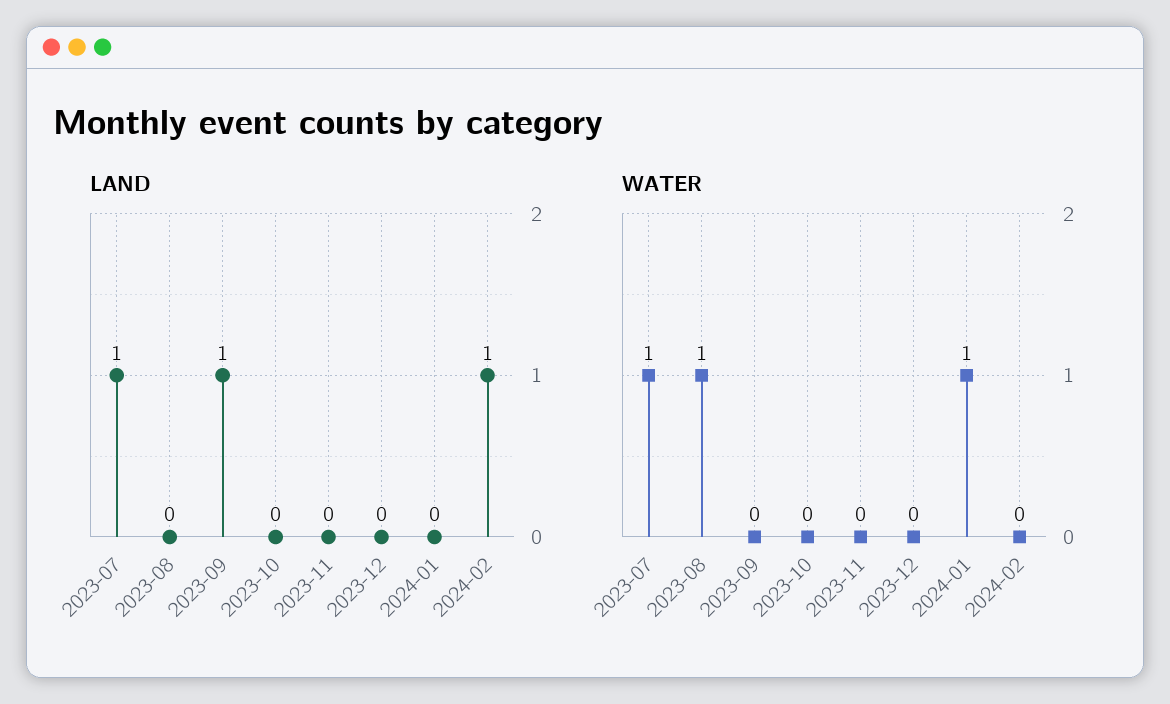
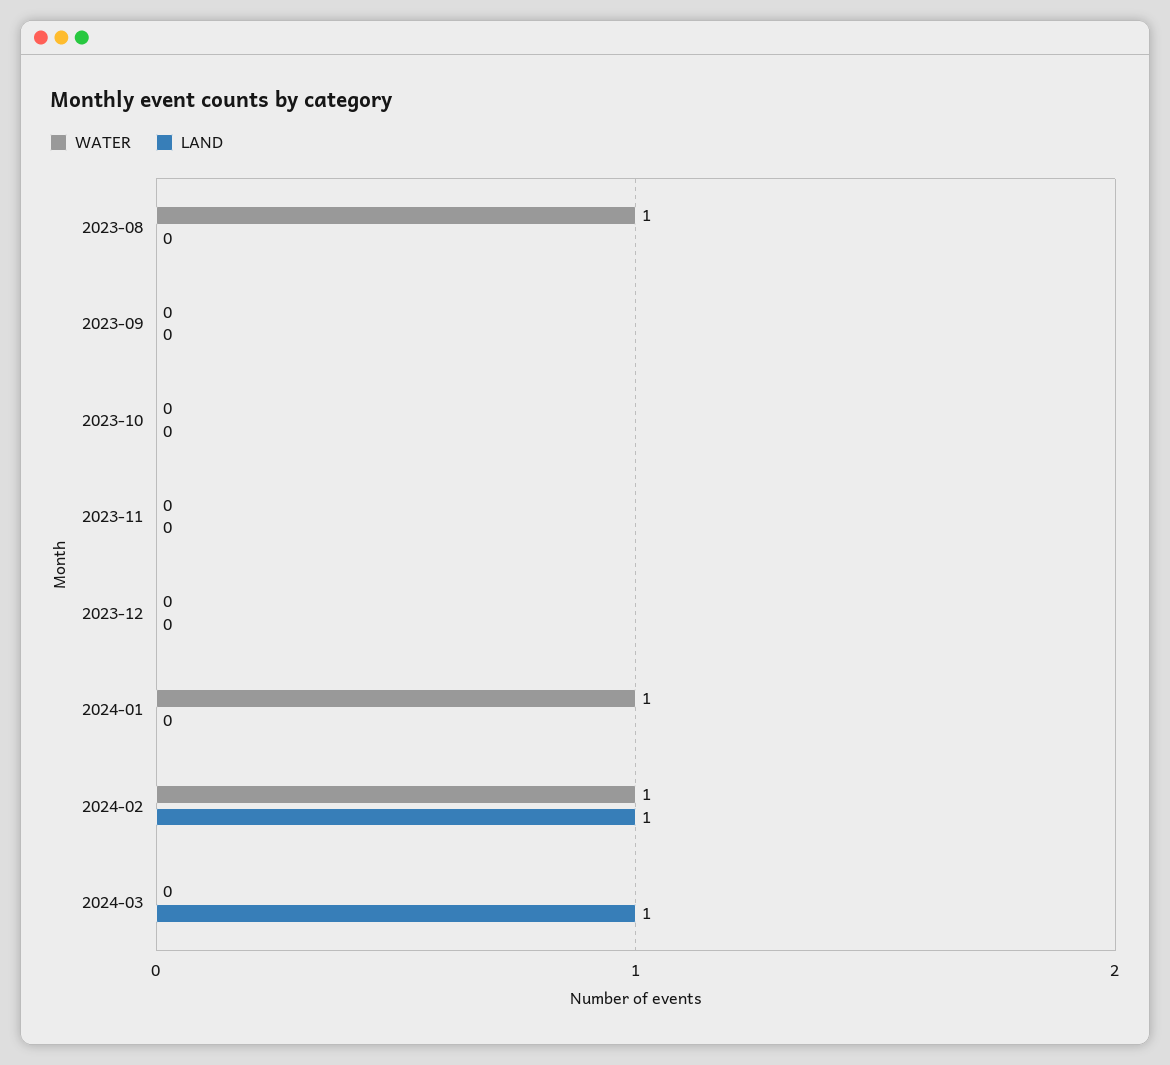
LAND, 2023-07: 1 -> none
LAND, 2023-09: 1 -> 0
WATER, 2023-07: 1 -> none
WATER, 2024-02: 0 -> 1
WATER, 2024-03: none -> 0
LAND, 2024-03: none -> 1

